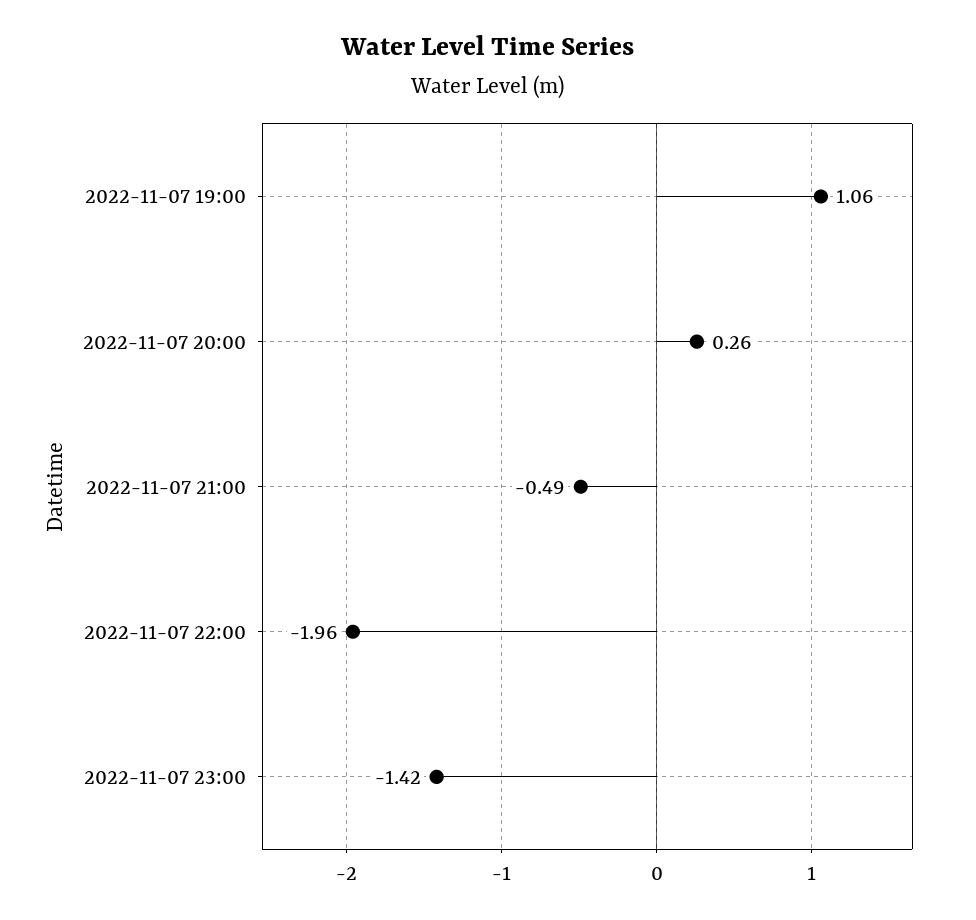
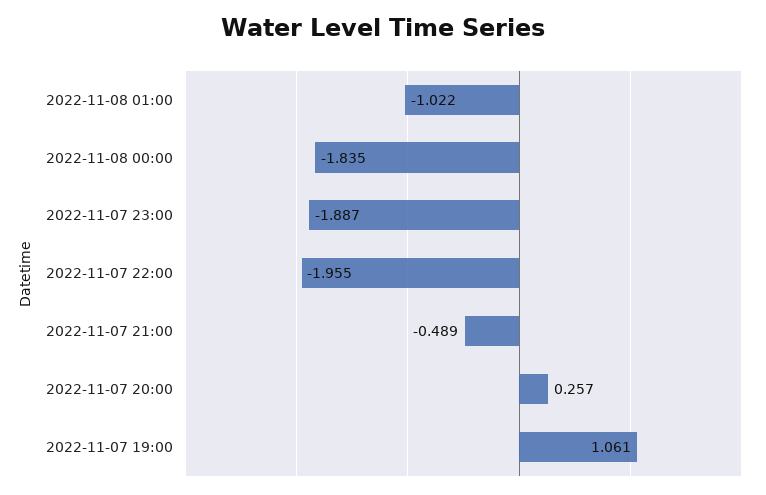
2022-11-07 23:00: -1.42 -> -1.887
2022-11-08 01:00: none -> -1.022
2022-11-08 00:00: none -> -1.835

